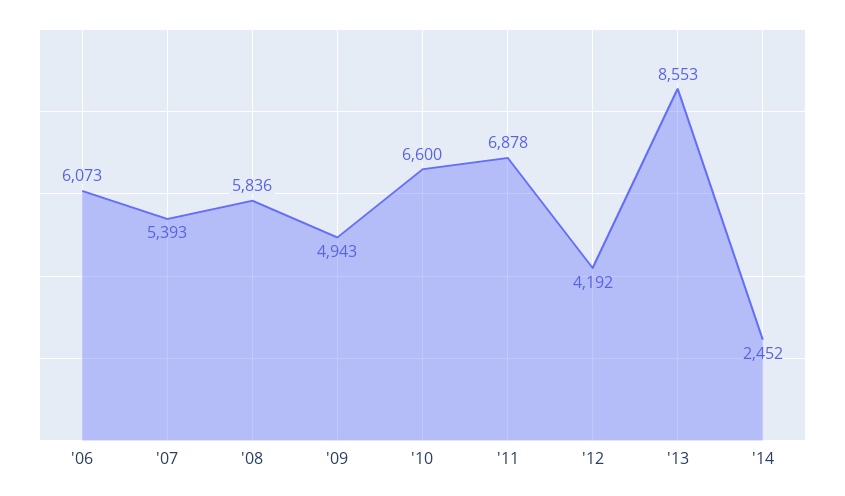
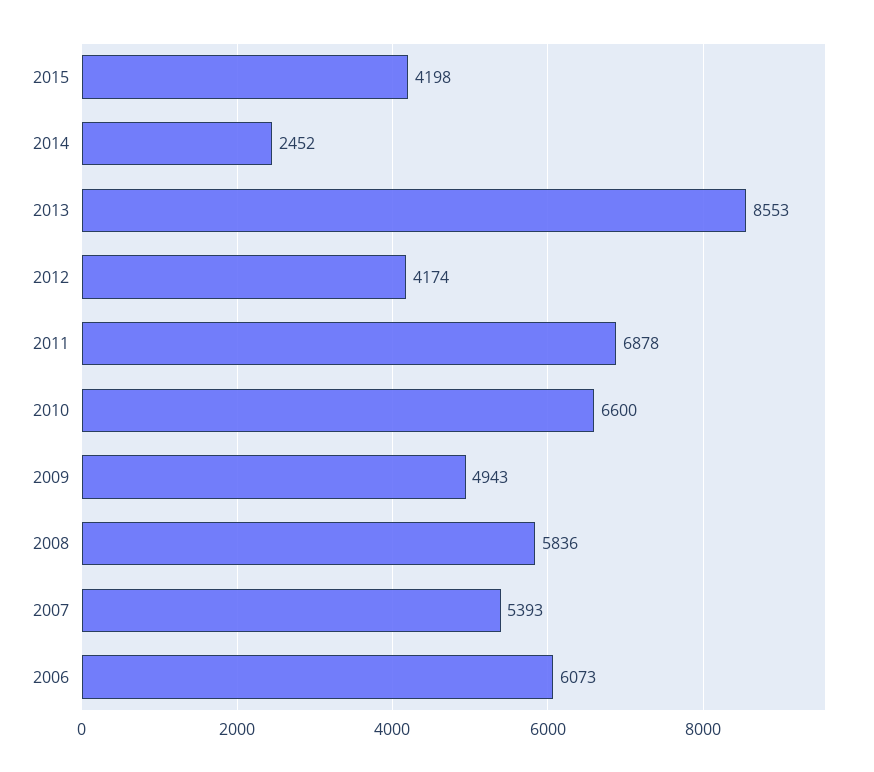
'12: 4192 -> 4174
2015: none -> 4198

